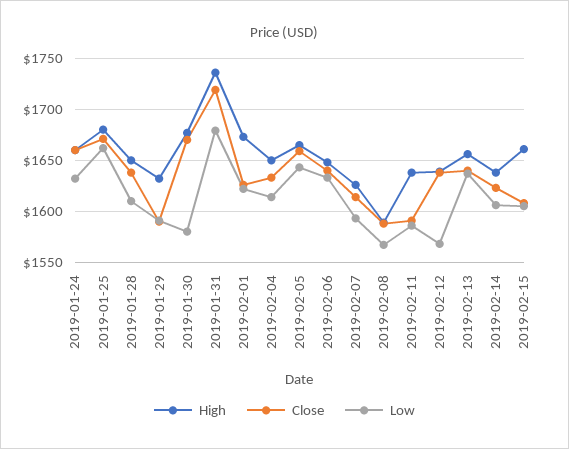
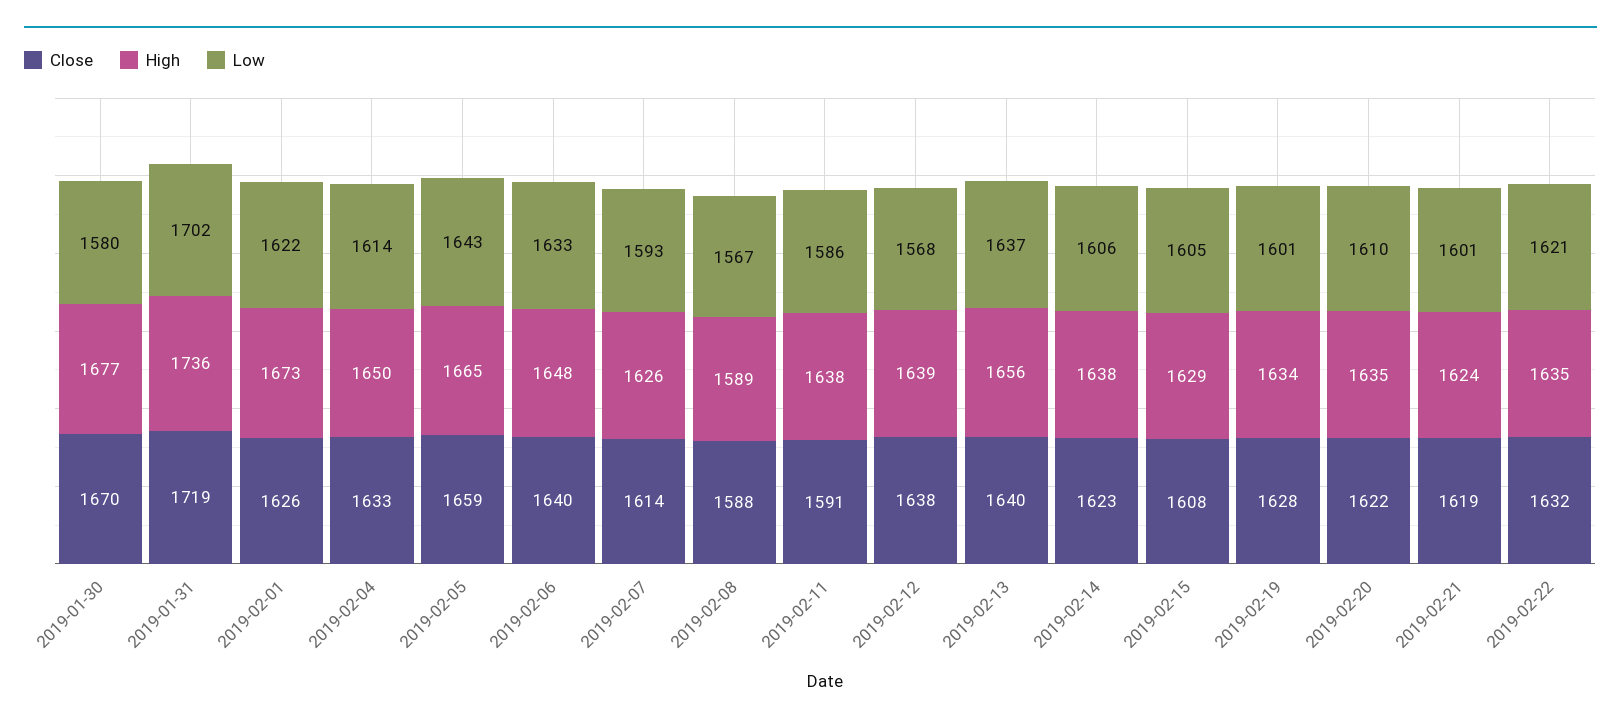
High, 2019-01-24: 1660 -> none
Close, 2019-01-24: 1660 -> none
Low, 2019-01-24: 1630 -> none
High, 2019-01-25: 1680 -> none
Close, 2019-01-25: 1670 -> none
Low, 2019-01-25: 1660 -> none
High, 2019-01-28: 1650 -> none
Close, 2019-01-28: 1640 -> none
Low, 2019-01-28: 1610 -> none
High, 2019-01-29: 1630 -> none
Close, 2019-01-29: 1590 -> none
Low, 2019-01-29: 1590 -> none
Low, 2019-01-31: 1680 -> 1702
High, 2019-02-15: 1660 -> 1629
Close, 2019-02-19: none -> 1628
High, 2019-02-19: none -> 1634
Low, 2019-02-19: none -> 1601
Close, 2019-02-20: none -> 1622
High, 2019-02-20: none -> 1635
Low, 2019-02-20: none -> 1610
Close, 2019-02-21: none -> 1619
High, 2019-02-21: none -> 1624
Low, 2019-02-21: none -> 1601
Close, 2019-02-22: none -> 1632
High, 2019-02-22: none -> 1635
Low, 2019-02-22: none -> 1621

